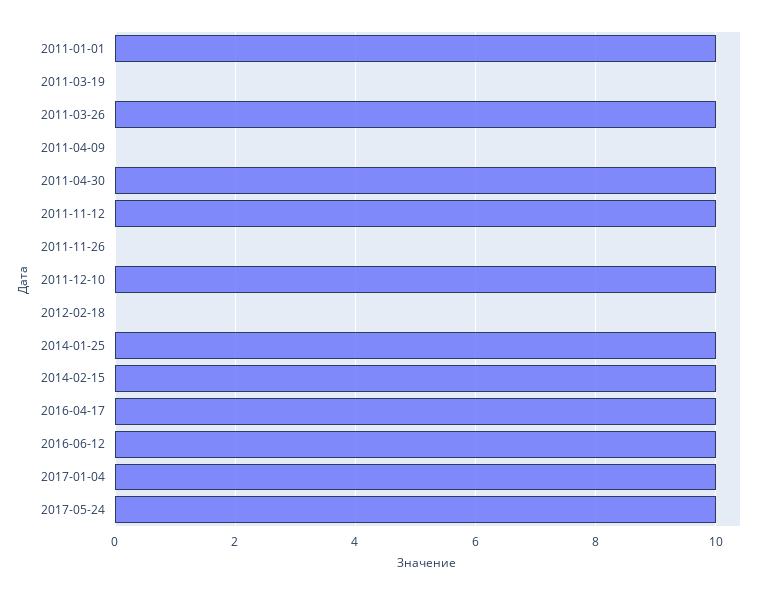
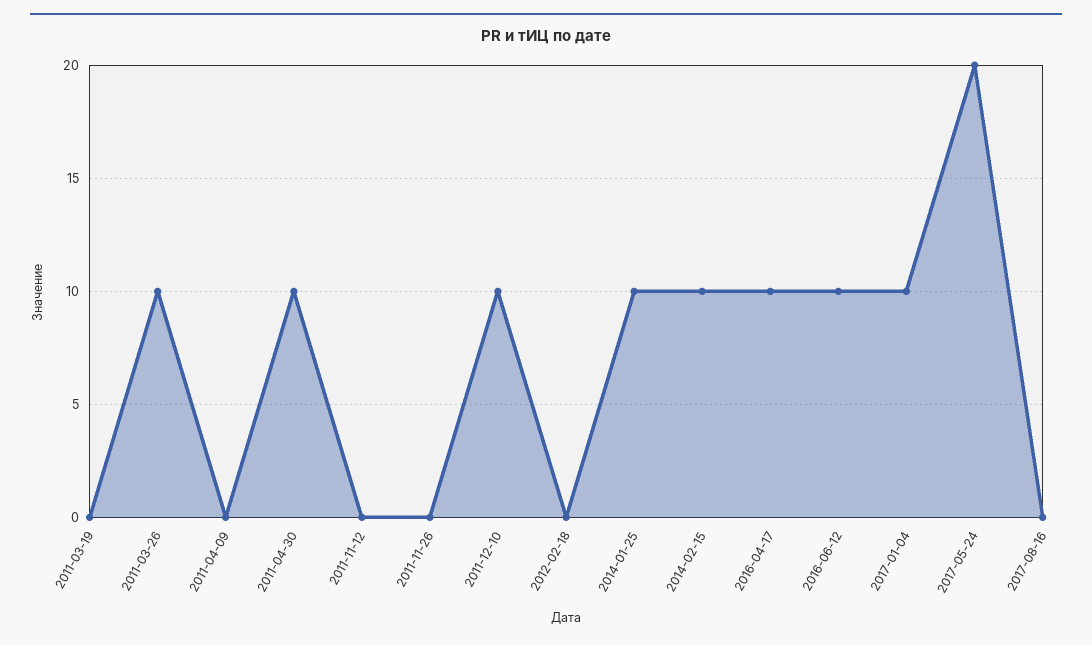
2011-01-01: 10 -> none
2011-11-12: 10 -> 0
2017-05-24: 10 -> 20
2017-08-16: none -> 0

